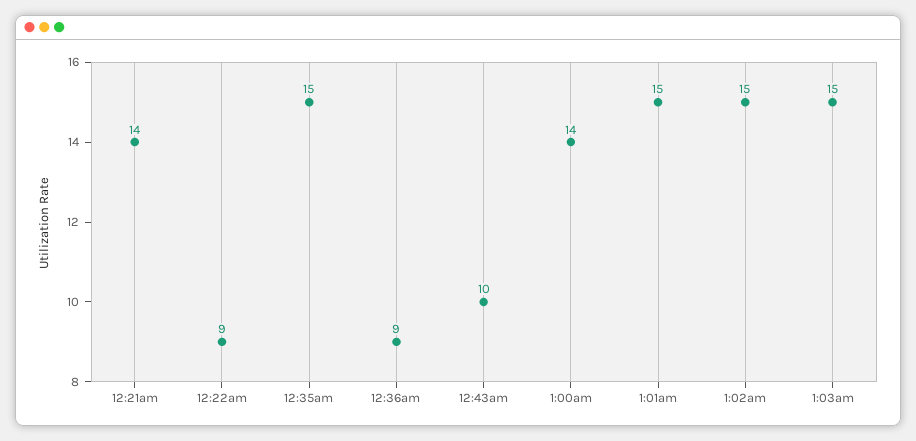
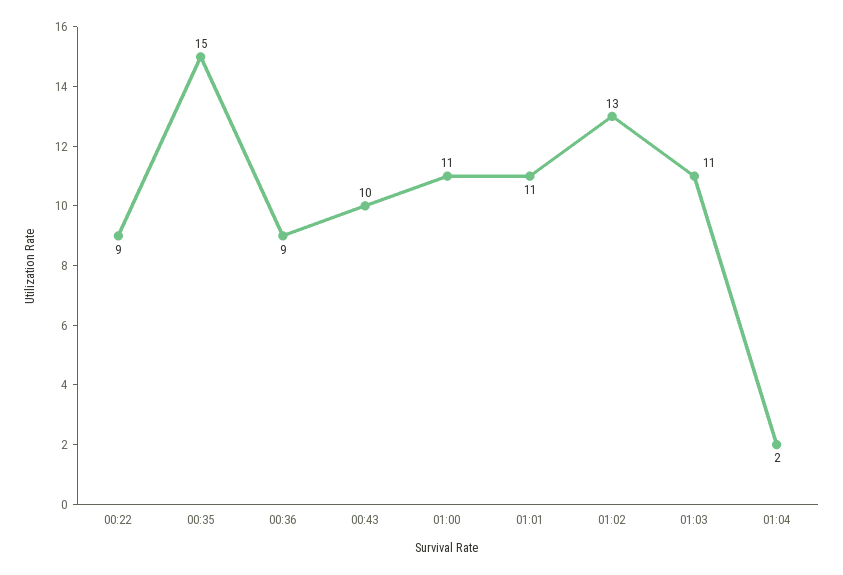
12:21am: 14 -> none
1:00am: 14 -> 11
1:01am: 15 -> 11
1:02am: 15 -> 13
1:03am: 15 -> 11
01:04: none -> 2

